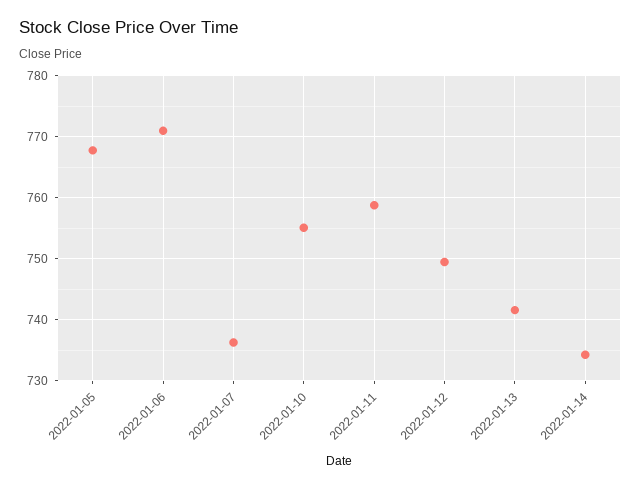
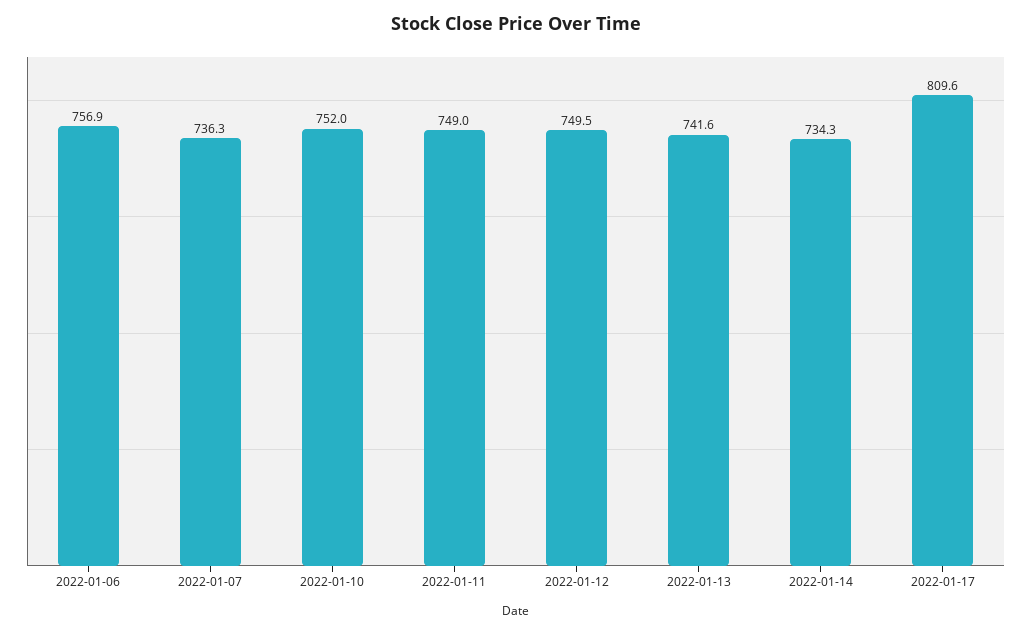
2022-01-05: 768 -> none
2022-01-06: 771 -> 756.9
2022-01-10: 755 -> 752
2022-01-11: 759 -> 749
2022-01-17: none -> 809.6

